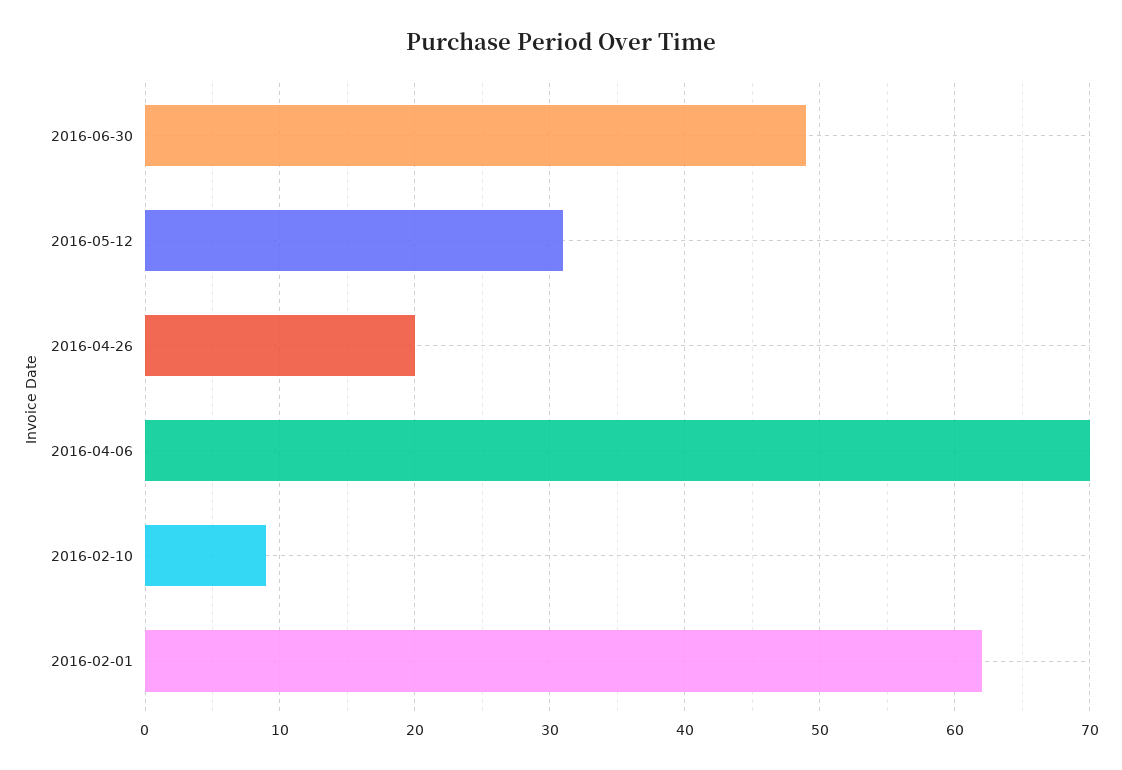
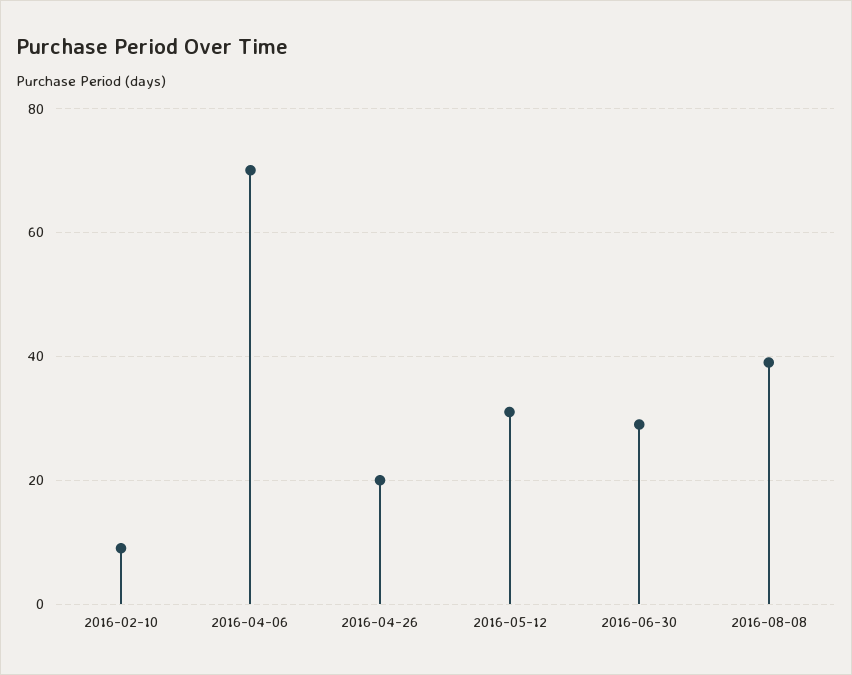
2016-06-30: 49 -> 30
2016-02-01: 62 -> none
2016-08-08: none -> 40

